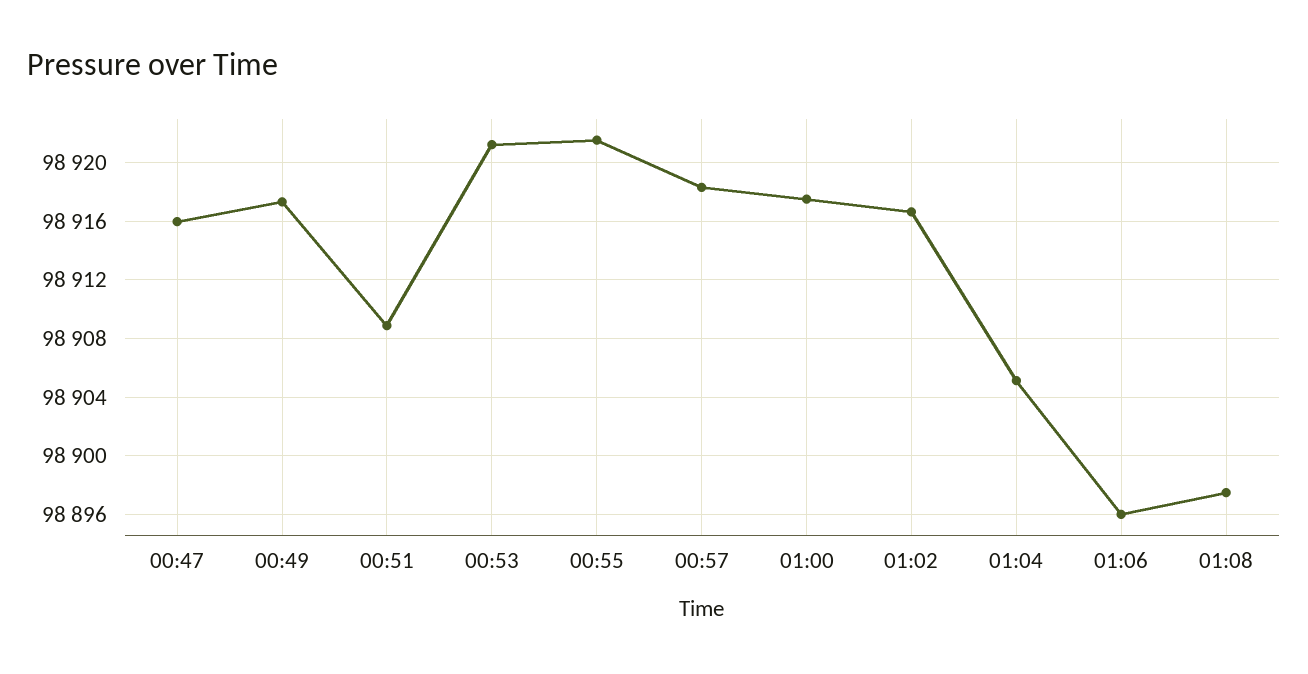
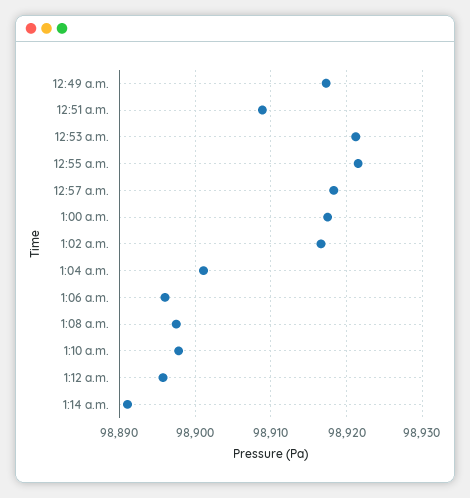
00:47: 98916 -> none
01:04: 98905 -> 98901
1:10 a.m.: none -> 98898
1:12 a.m.: none -> 98896
1:14 a.m.: none -> 98891

